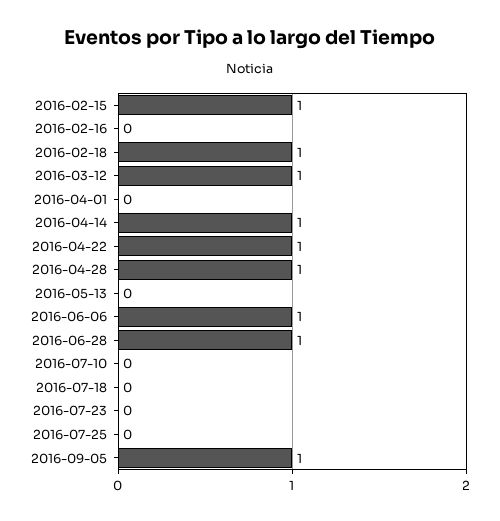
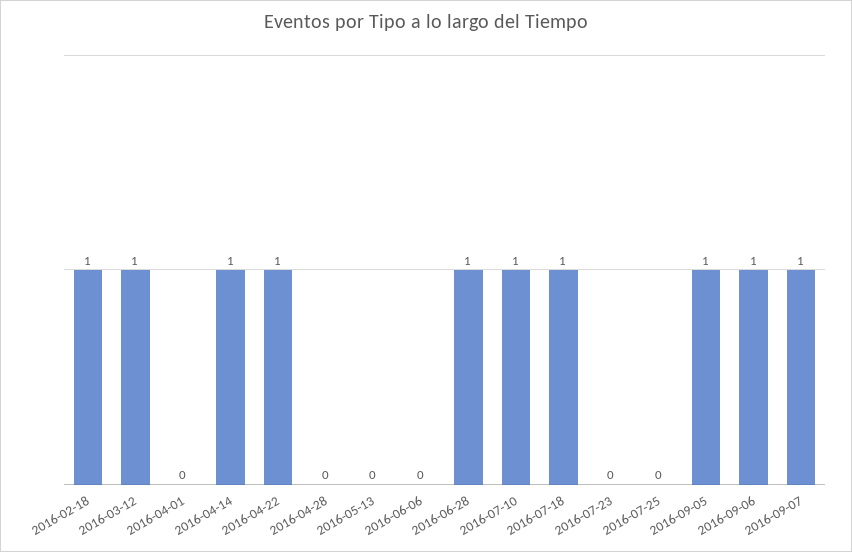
2016-02-15: 1 -> none
2016-02-16: 0 -> none
2016-04-28: 1 -> 0
2016-06-06: 1 -> 0
2016-07-10: 0 -> 1
2016-07-18: 0 -> 1
2016-09-06: none -> 1
2016-09-07: none -> 1

